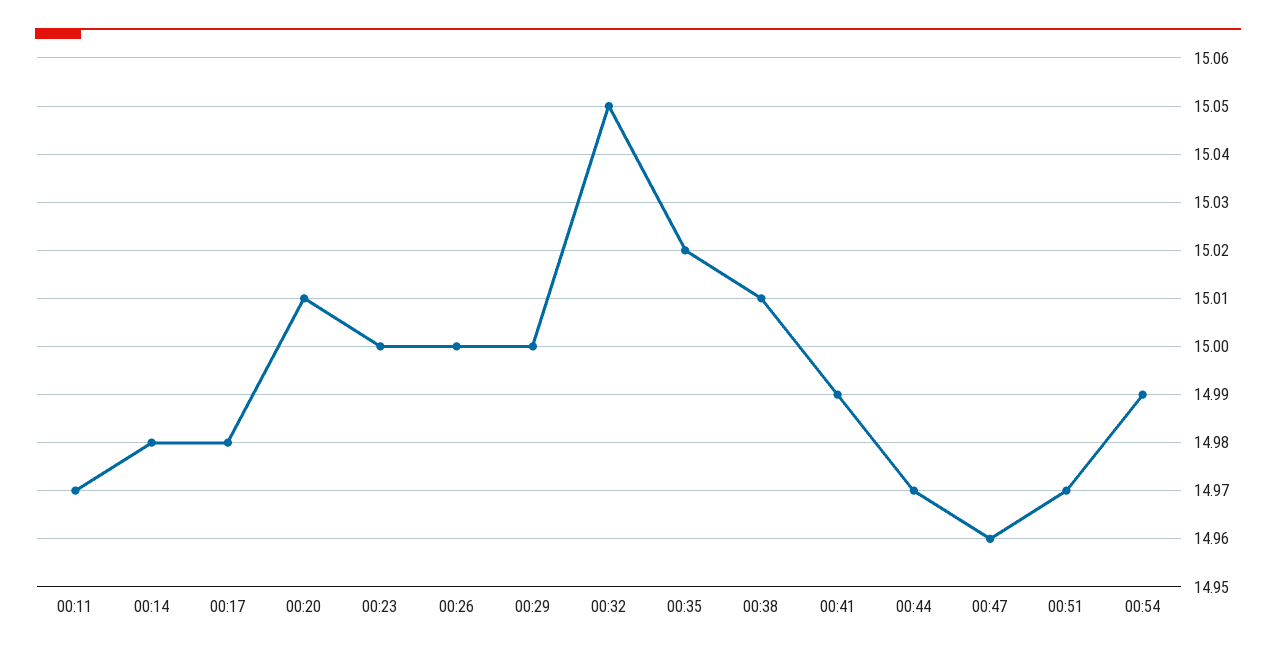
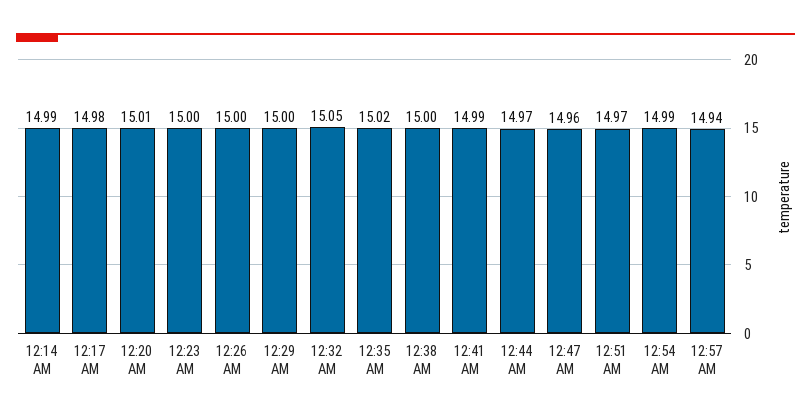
00:11: 14.97 -> none
00:14: 14.98 -> 14.99
00:38: 15.01 -> 15
12:57 AM: none -> 14.94

